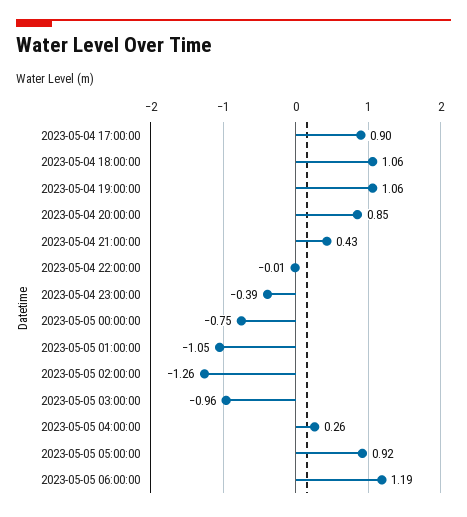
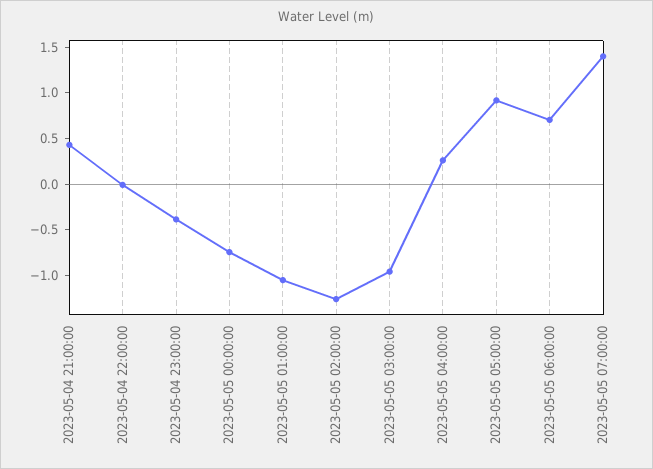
2023-05-04 17:00:00: 0.9 -> none
2023-05-04 18:00:00: 1.06 -> none
2023-05-04 19:00:00: 1.06 -> none
2023-05-04 20:00:00: 0.85 -> none
2023-05-05 06:00:00: 1.19 -> 0.7
2023-05-05 07:00:00: none -> 1.4

